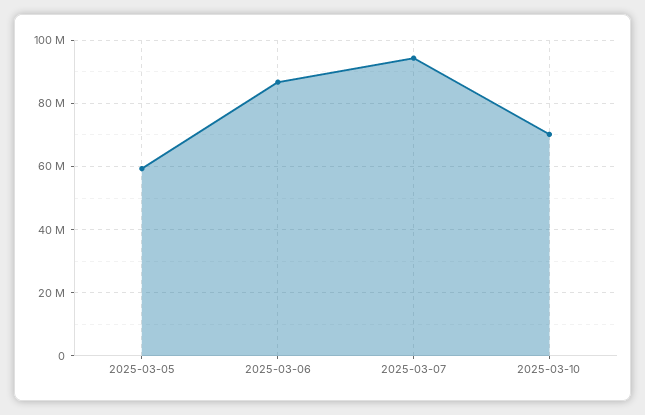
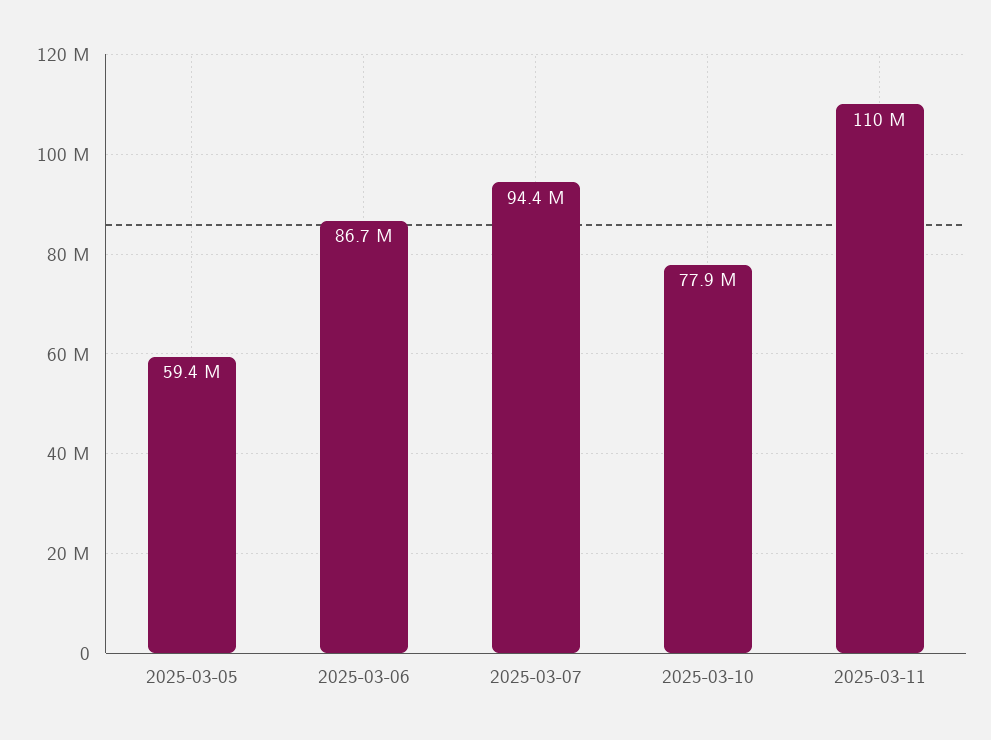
2025-03-10: 70000000 -> 77900000
2025-03-11: none -> 110000000

